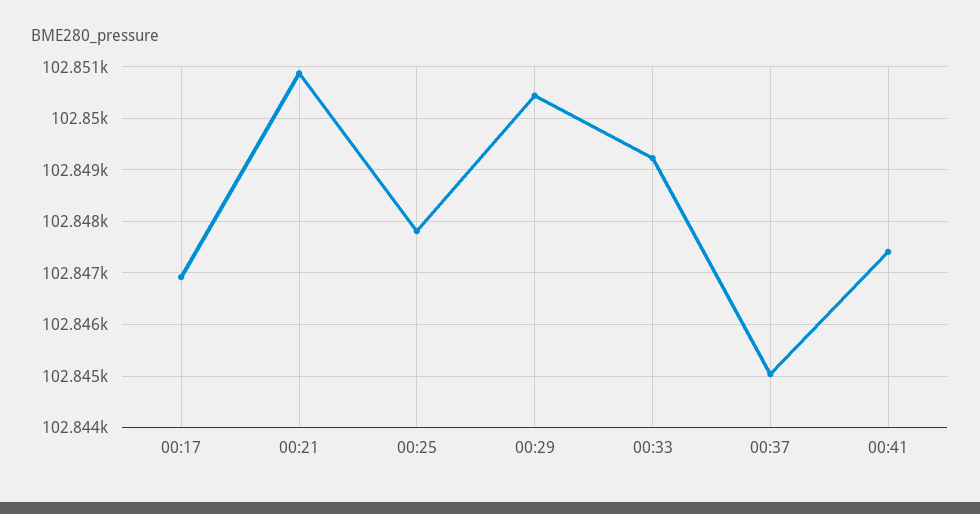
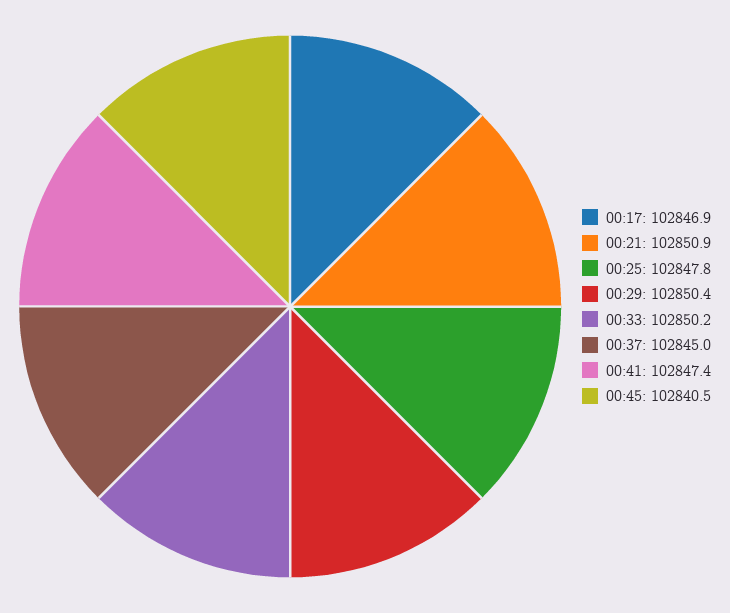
00:33: 102849.2 -> 102850.2
00:45: none -> 102840.5

